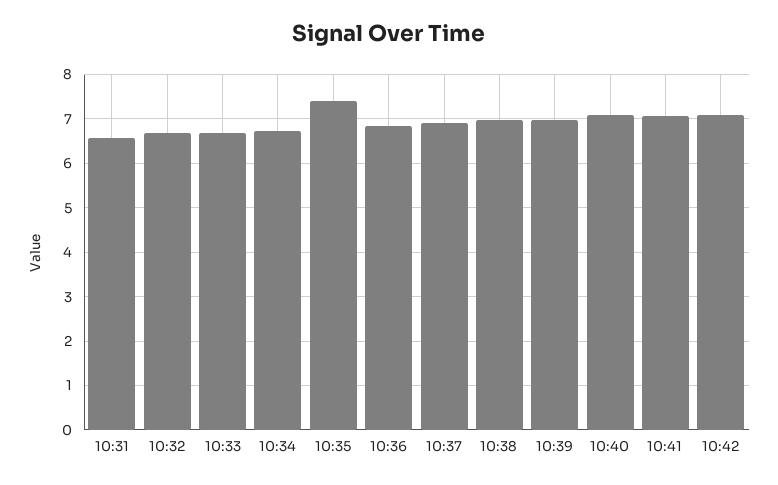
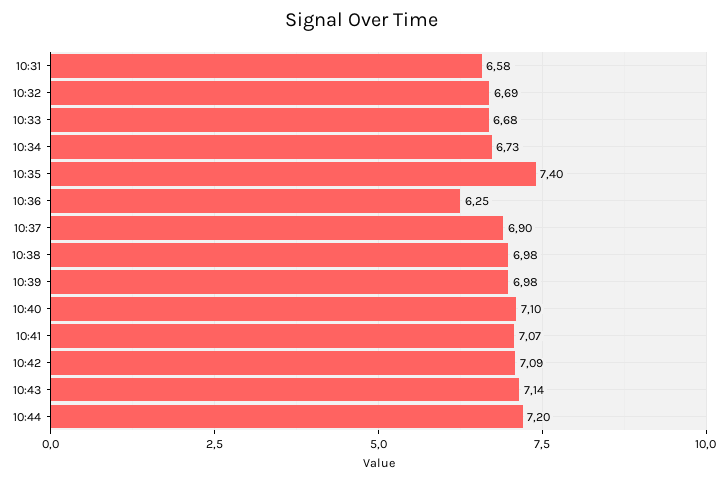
10:36: 6.8 -> 6.25
10:43: none -> 7.14
10:44: none -> 7.2

